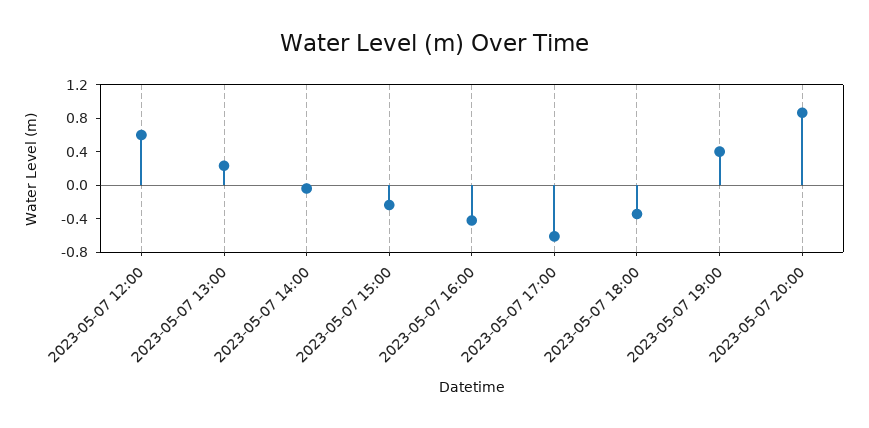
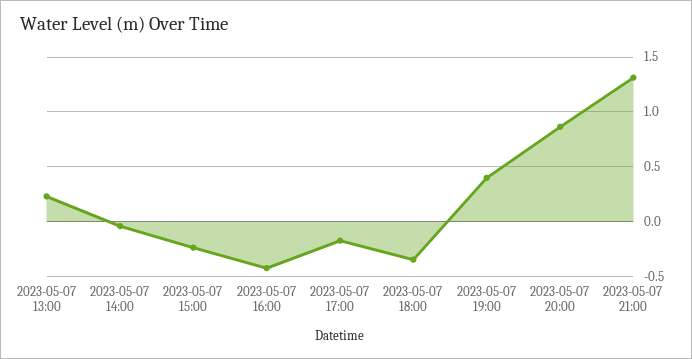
2023-05-07 12:00: 0.6 -> none
2023-05-07 17:00: -0.6 -> -0.2
2023-05-07 21:00: none -> 1.3

